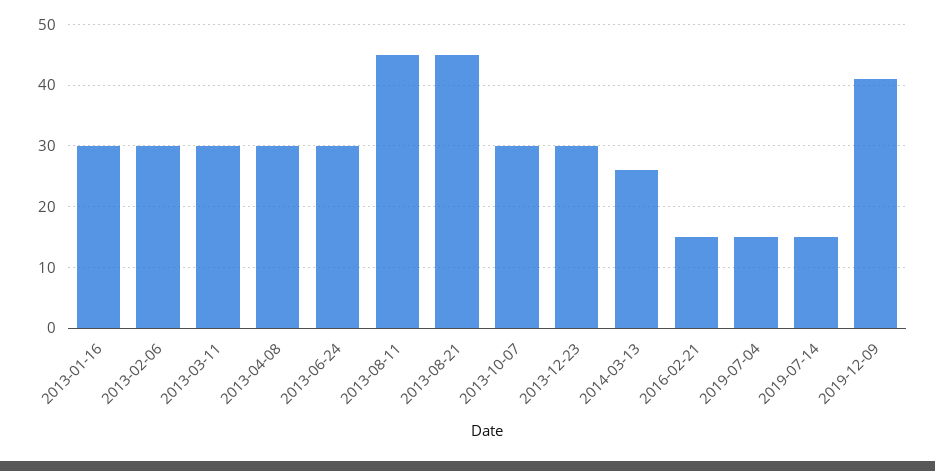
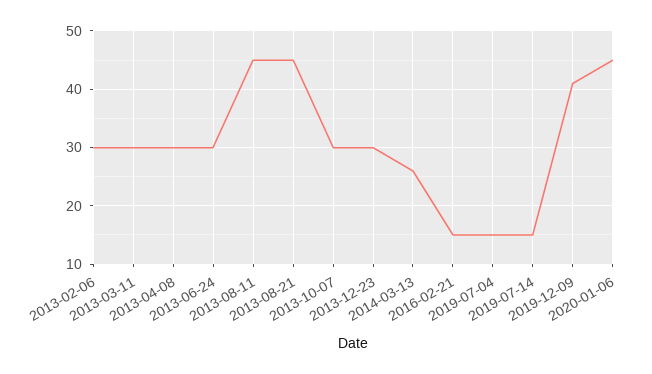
2013-01-16: 30 -> none
2020-01-06: none -> 45

